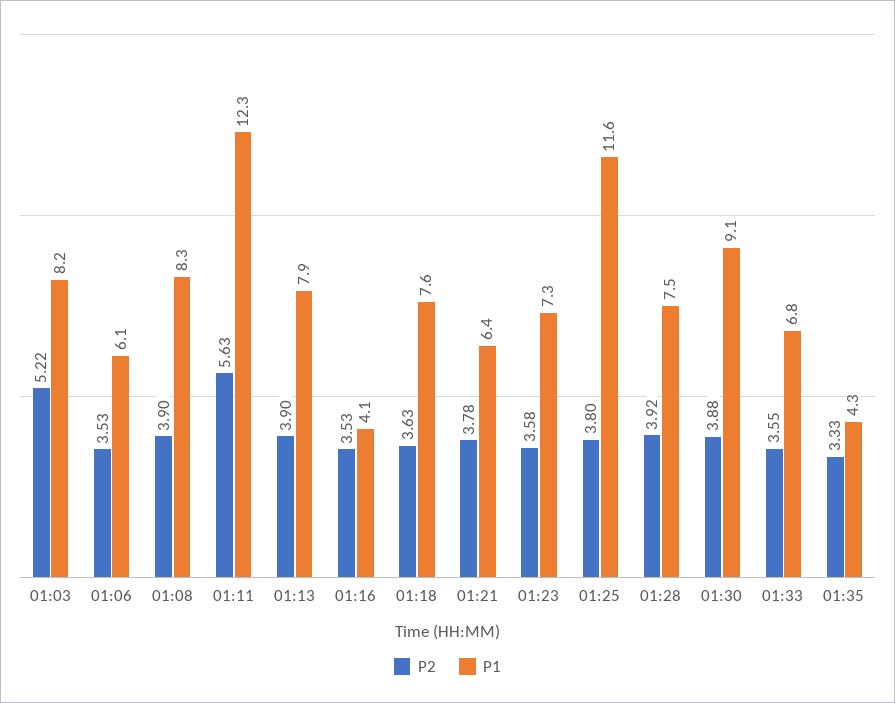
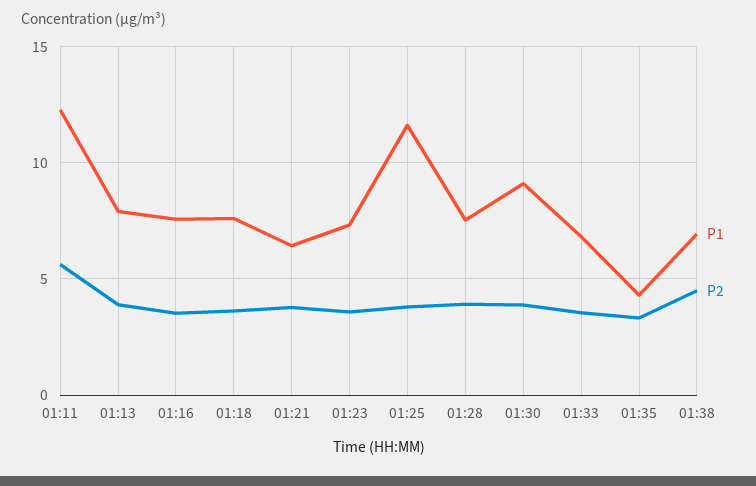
P2, 01:03: 5.22 -> none
P1, 01:03: 8.2 -> none
P2, 01:06: 3.53 -> none
P1, 01:06: 6.1 -> none
P2, 01:08: 3.9 -> none
P1, 01:08: 8.3 -> none
P1, 01:16: 4.1 -> 7.5
P1, 01:38: none -> 7
P2, 01:38: none -> 4.5

